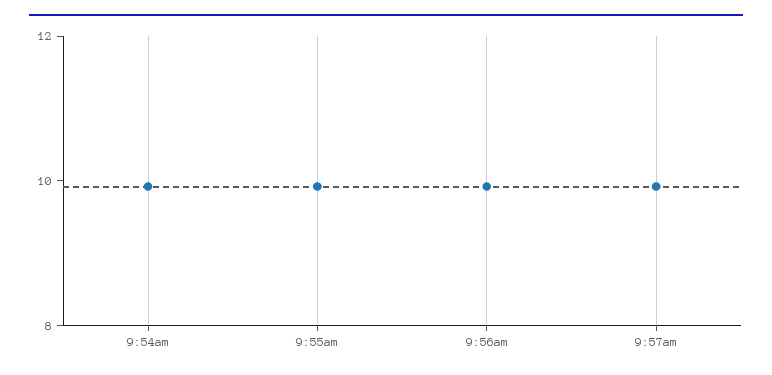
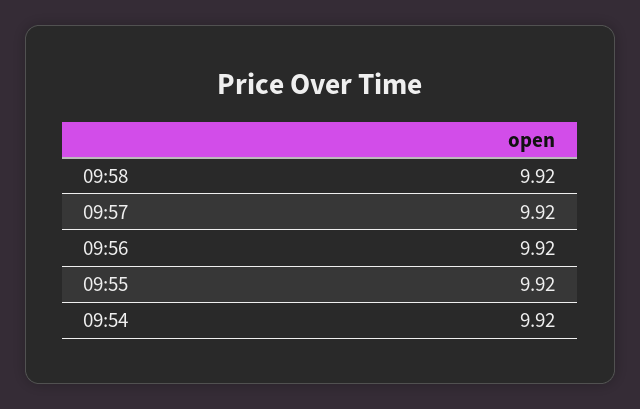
09:58: none -> 9.92

